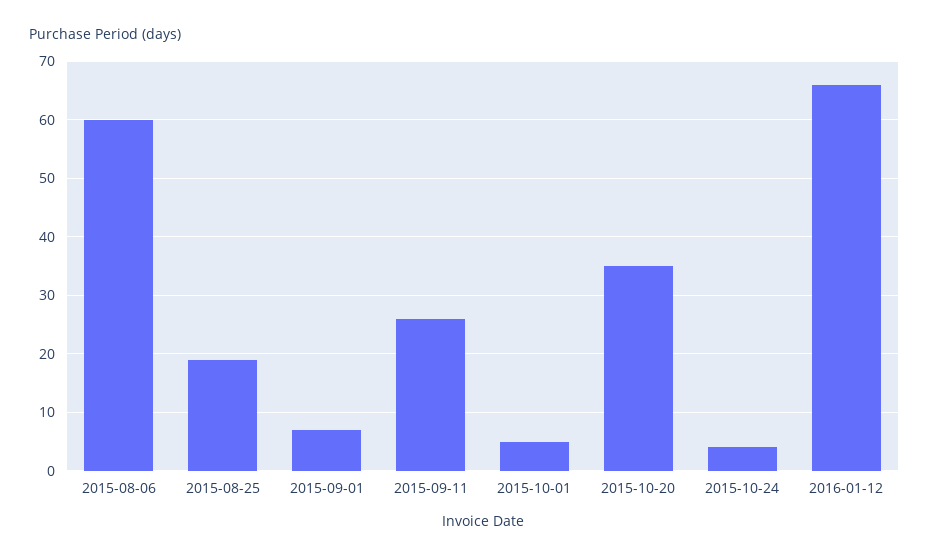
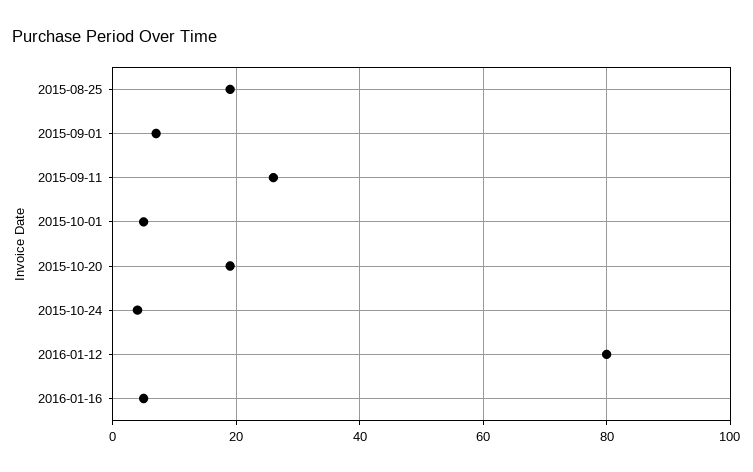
2015-08-06: 60 -> none
2015-10-20: 35 -> 20
2016-01-12: 65 -> 80
2016-01-16: none -> 5

